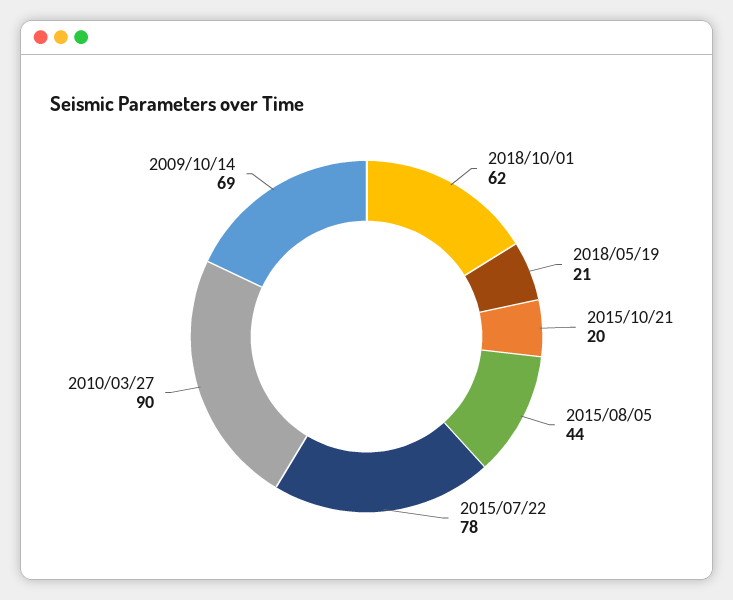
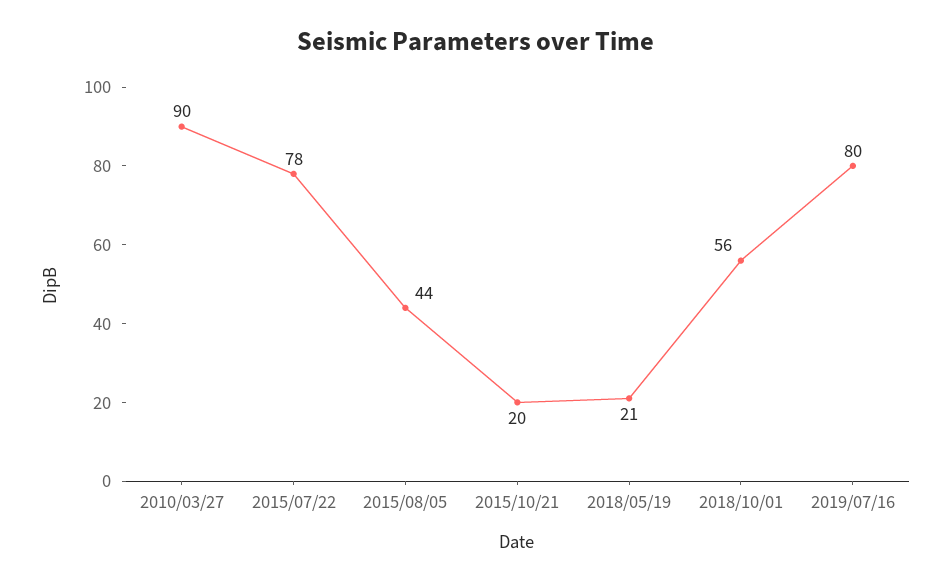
2018/10/01: 62 -> 56
2009/10/14: 69 -> none
2019/07/16: none -> 80

